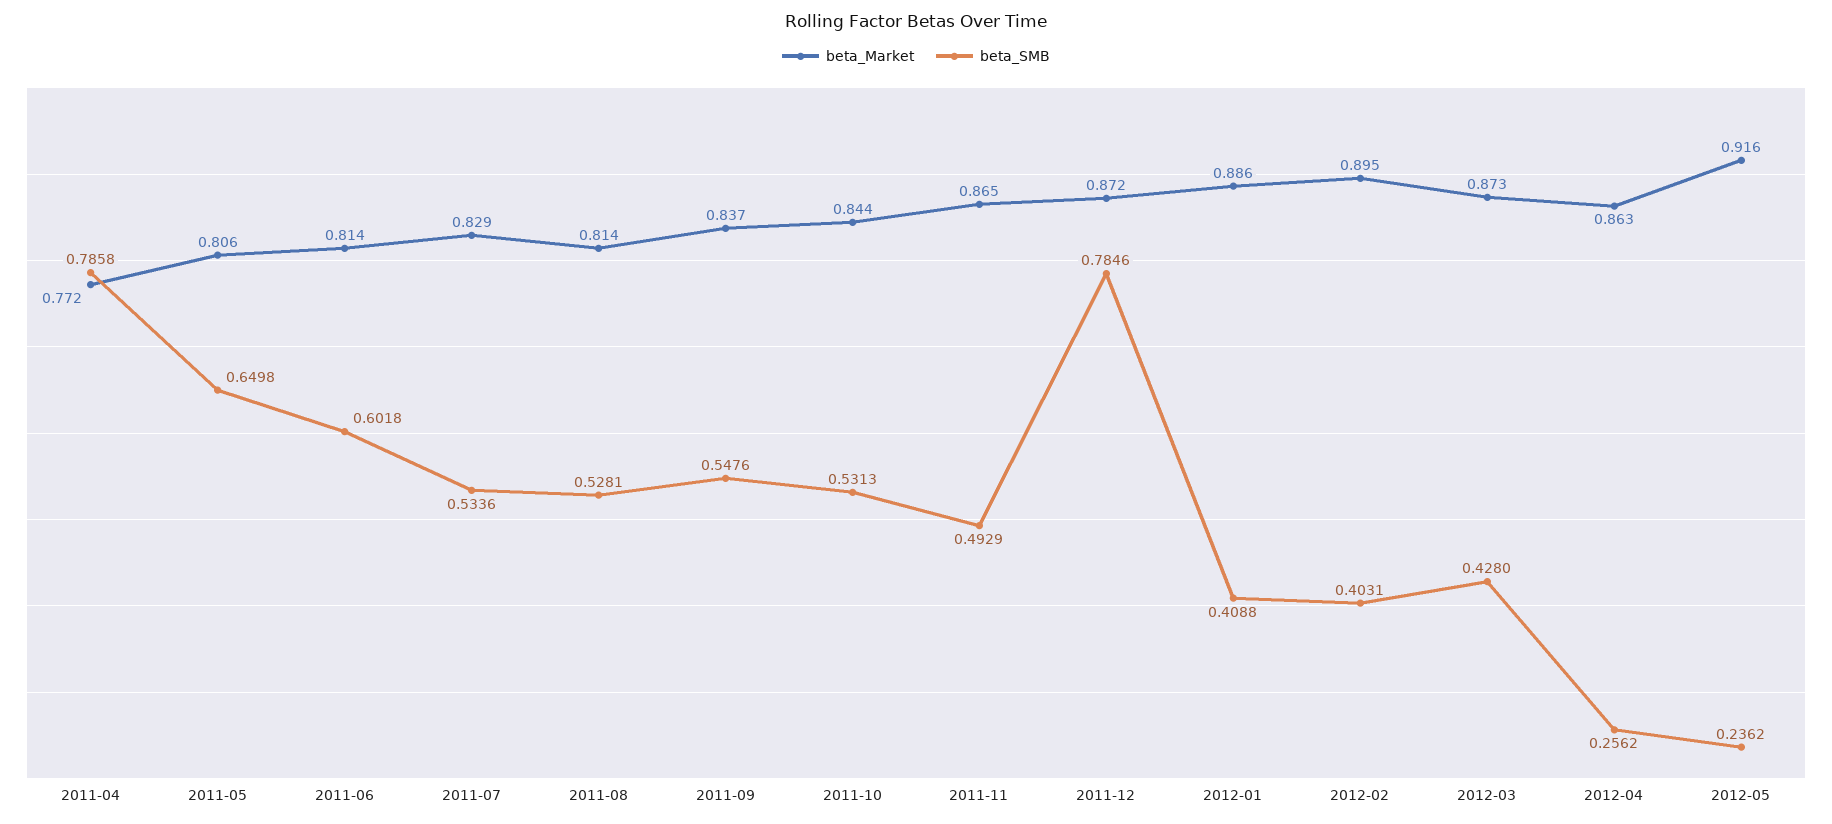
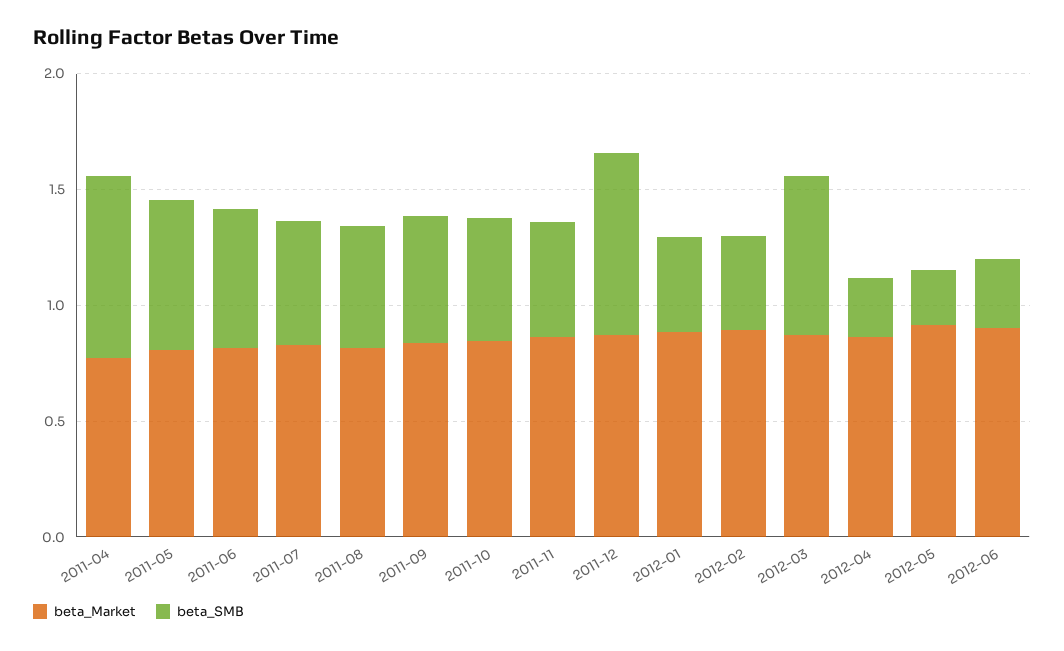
beta_SMB, 2012-03: 0.428 -> 0.7
beta_Market, 2012-06: none -> 0.9
beta_SMB, 2012-06: none -> 0.3

